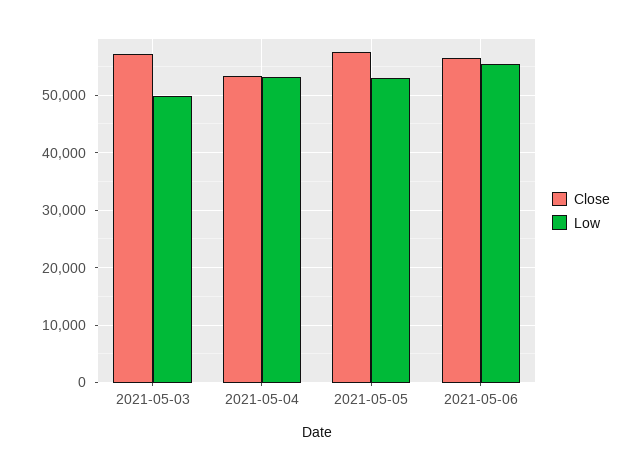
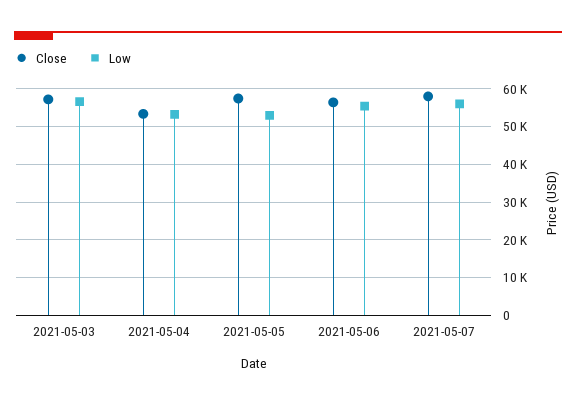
Low, 2021-05-03: 50000 -> 56000
Close, 2021-05-07: none -> 58000
Low, 2021-05-07: none -> 56000

